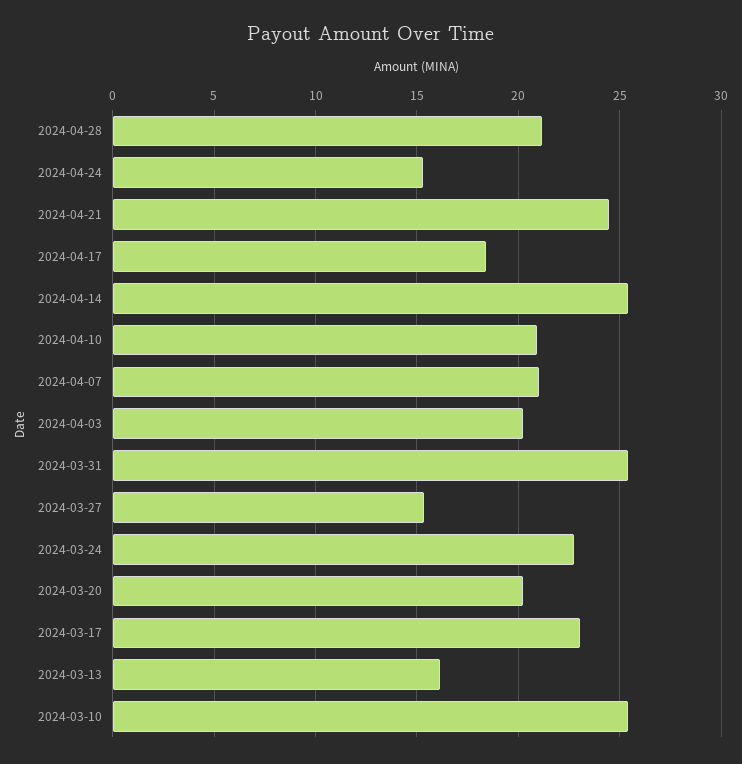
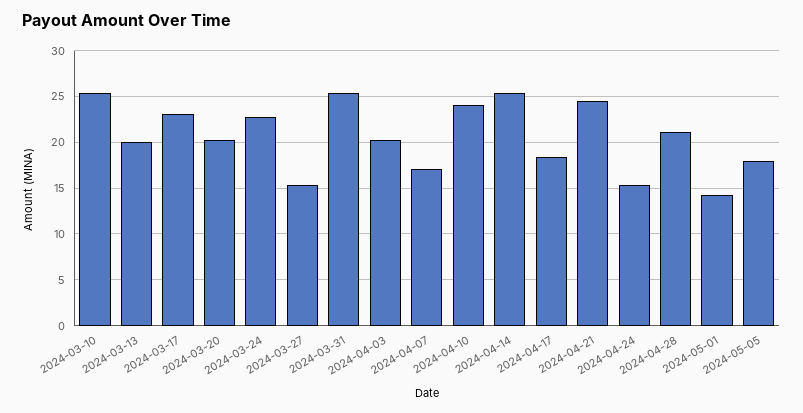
2024-04-10: 21 -> 24
2024-04-07: 21 -> 17
2024-03-13: 16 -> 20
2024-05-01: none -> 14
2024-05-05: none -> 18

